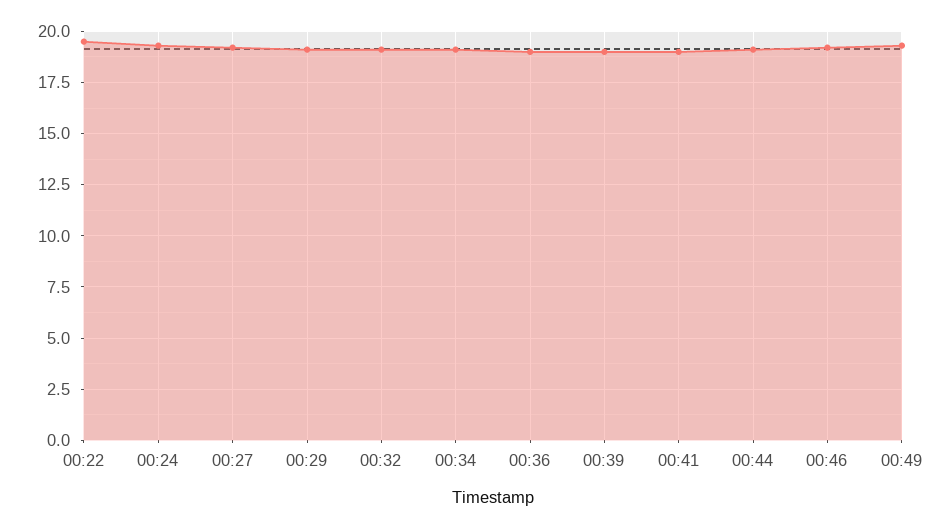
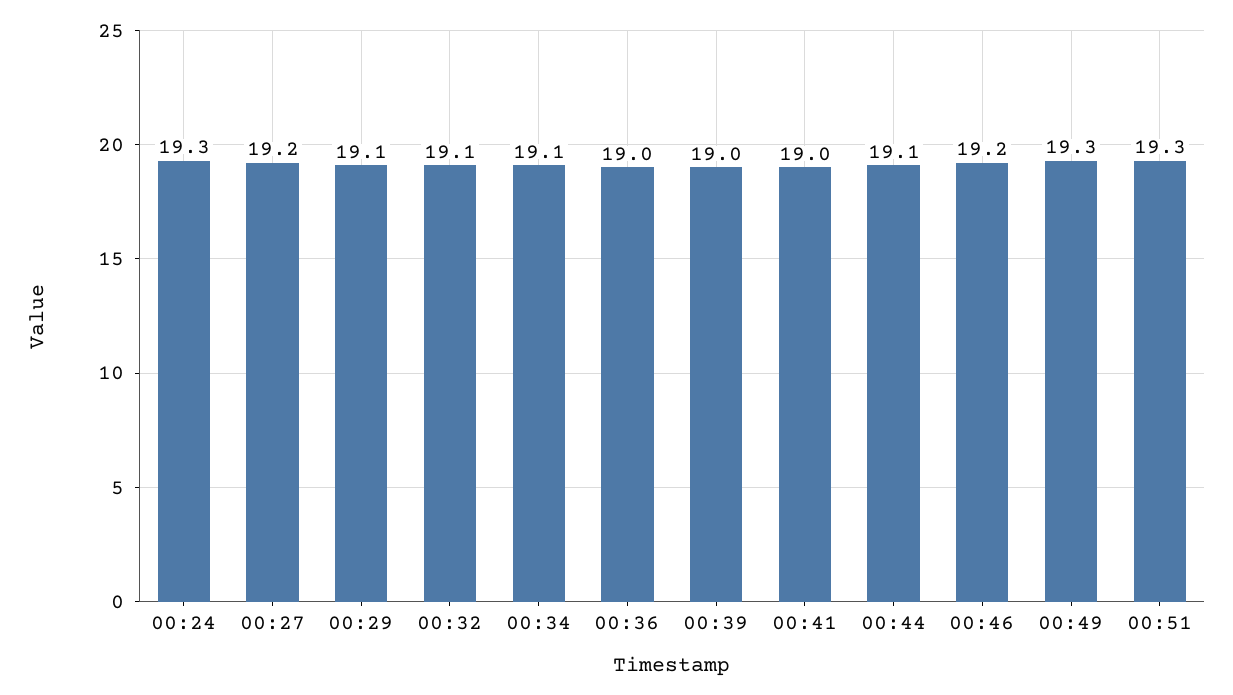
00:22: 19.5 -> none
00:51: none -> 19.3

